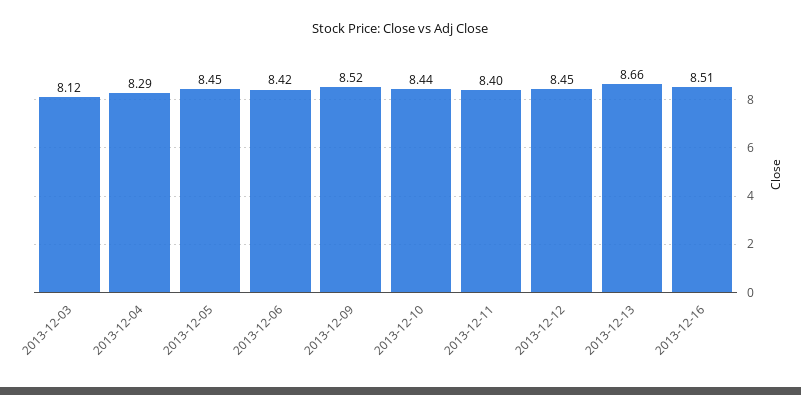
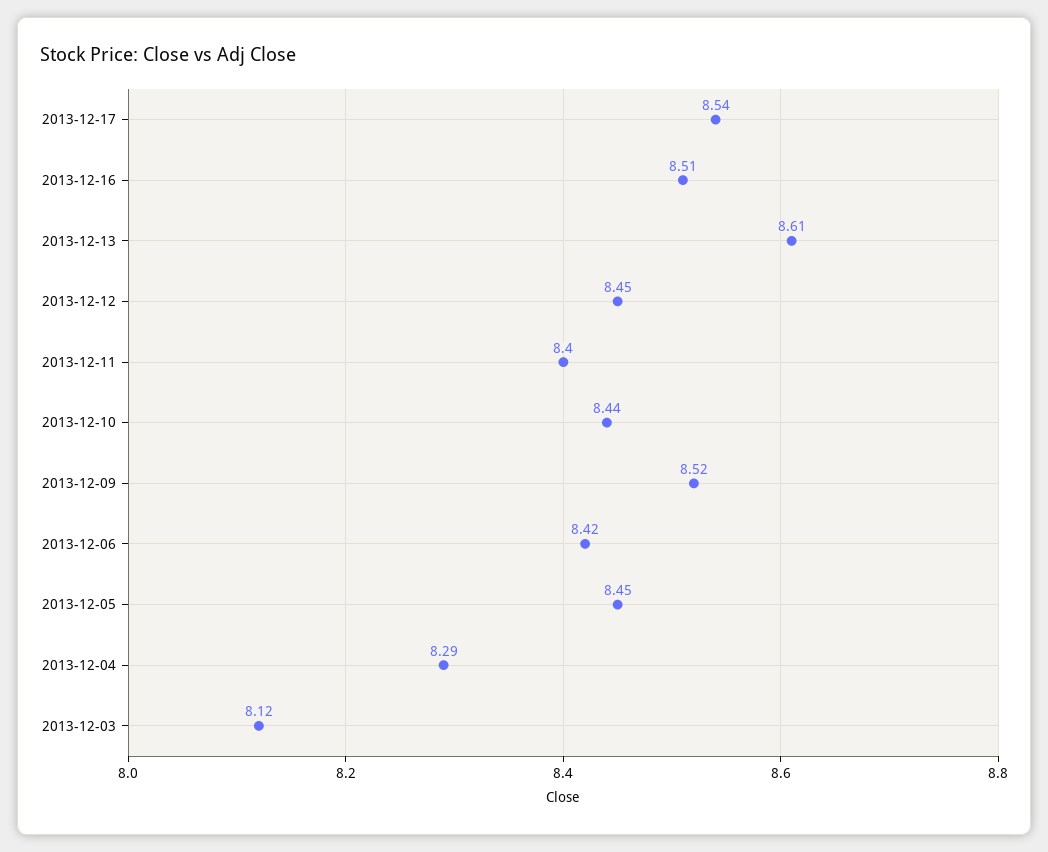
2013-12-13: 8.66 -> 8.61
2013-12-17: none -> 8.54

